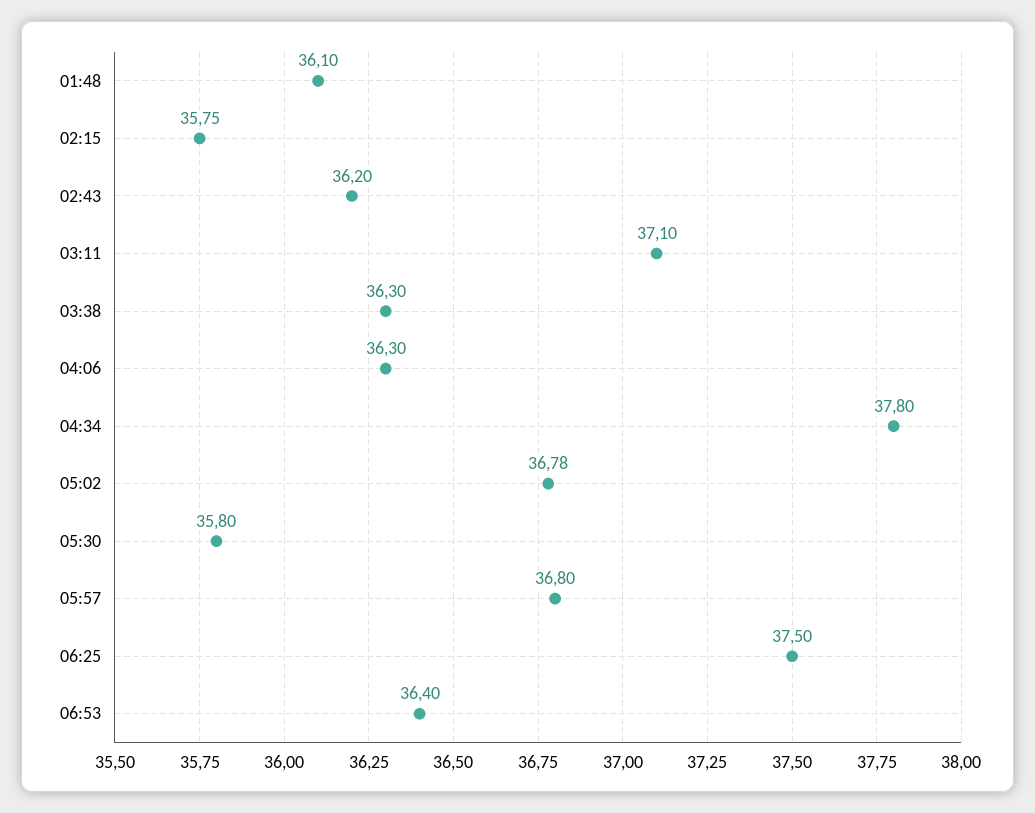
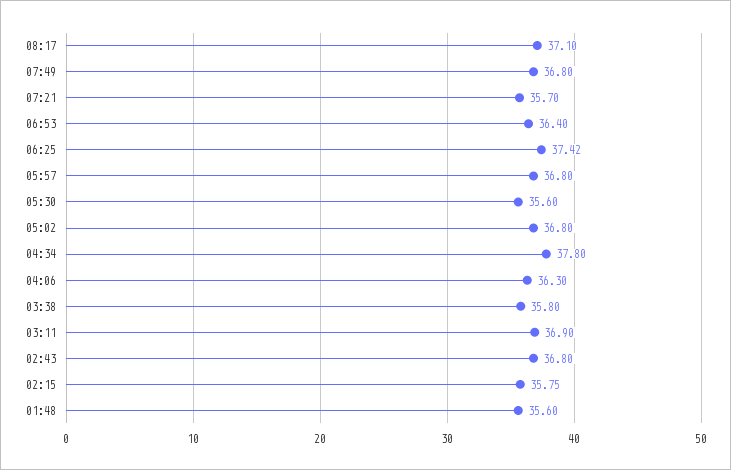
01:48: 36.1 -> 35.6
02:43: 36.2 -> 36.8
03:11: 37.1 -> 36.9
03:38: 36.3 -> 35.8
05:02: 36.78 -> 36.8
05:30: 35.8 -> 35.6
06:25: 37.5 -> 37.42
08:17: none -> 37.1
07:49: none -> 36.8
07:21: none -> 35.7

